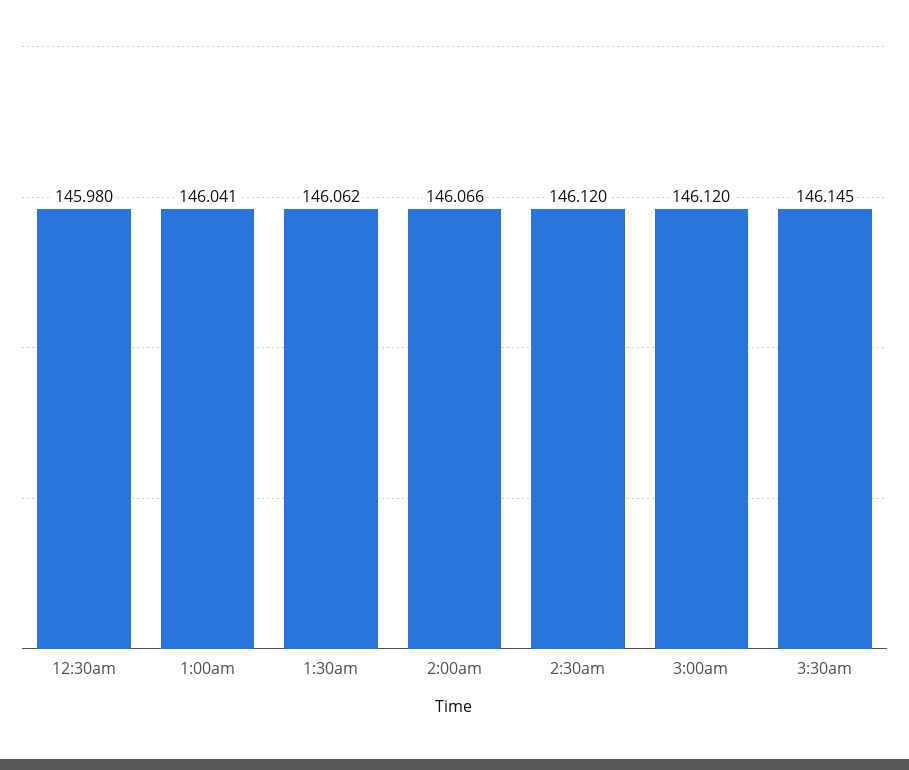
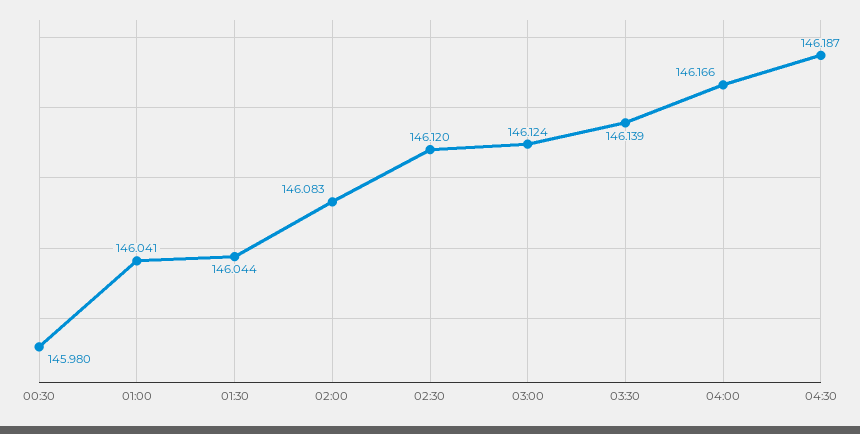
1:30am: 146.062 -> 146.044
2:00am: 146.066 -> 146.083
3:00am: 146.12 -> 146.124
3:30am: 146.145 -> 146.139
04:00: none -> 146.166
04:30: none -> 146.187

